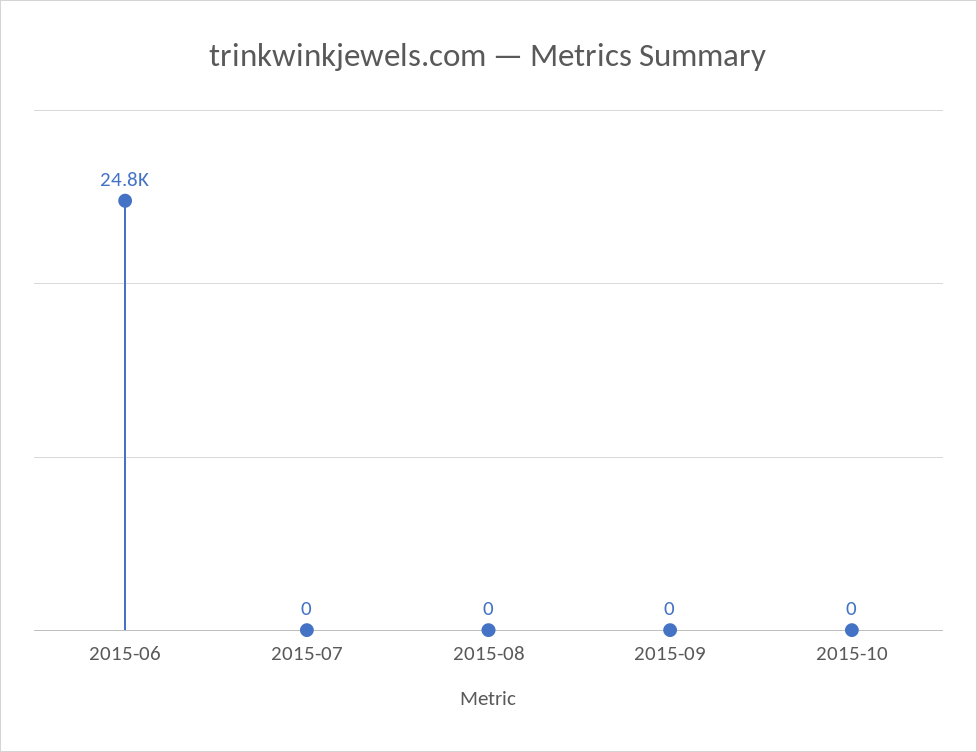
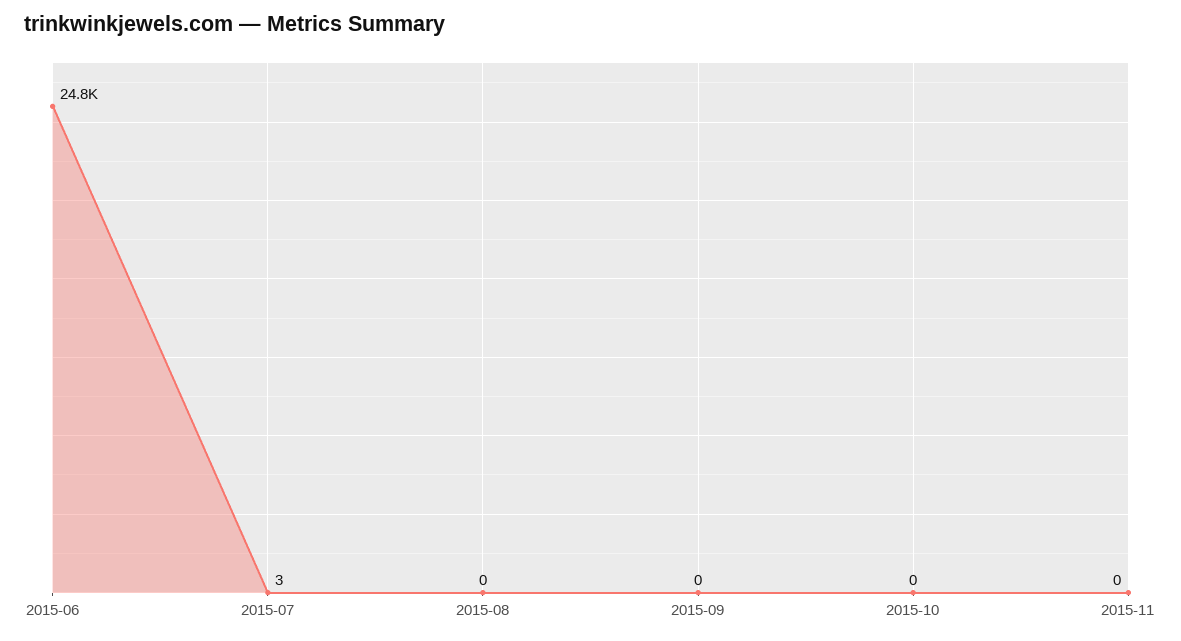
2015-07: 0 -> 3
2015-11: none -> 0

